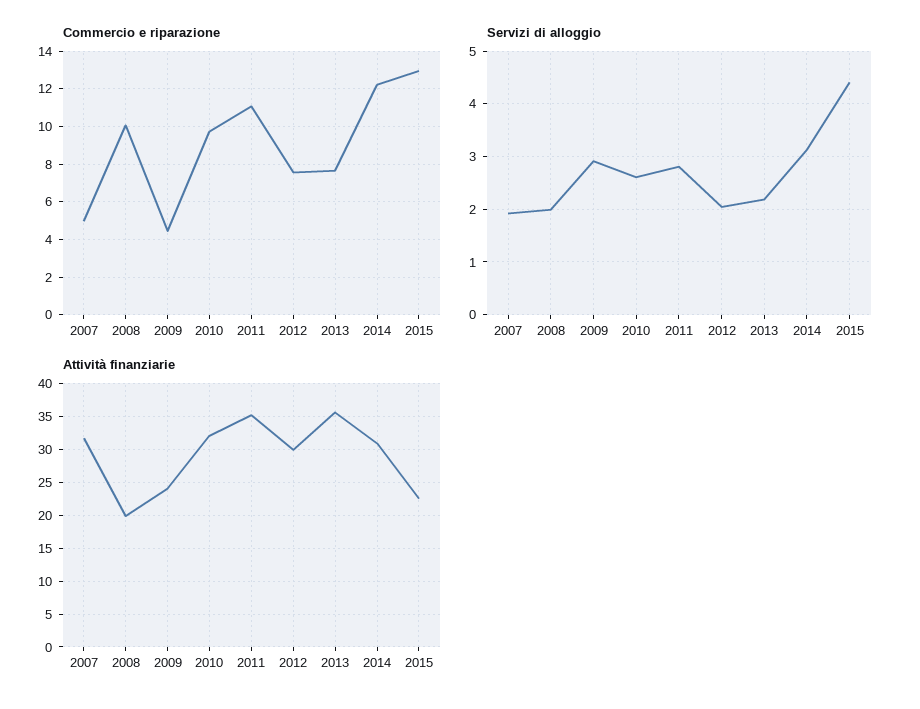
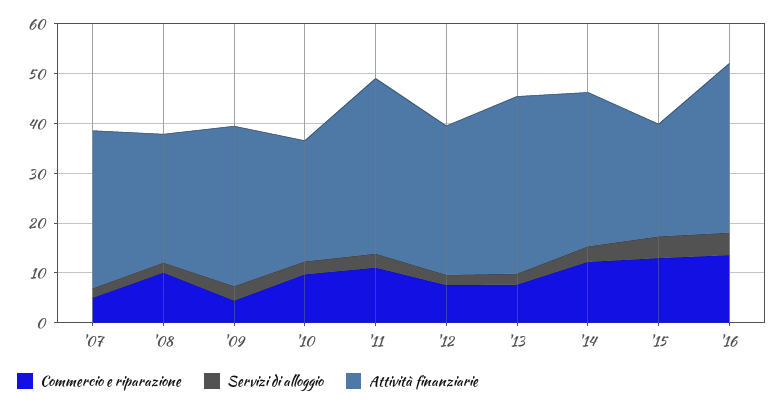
Attività finanziarie, 2008: 20 -> 26
Attività finanziarie, 2009: 24 -> 32
Attività finanziarie, 2010: 32 -> 24
Commercio e riparazione, '16: none -> 14
Servizi di alloggio, '16: none -> 4
Attività finanziarie, '16: none -> 34

